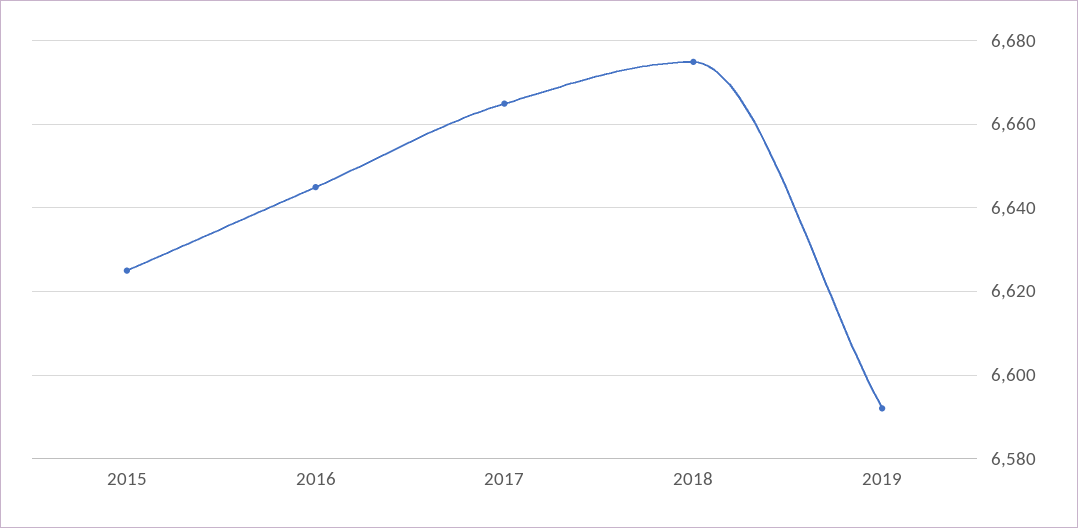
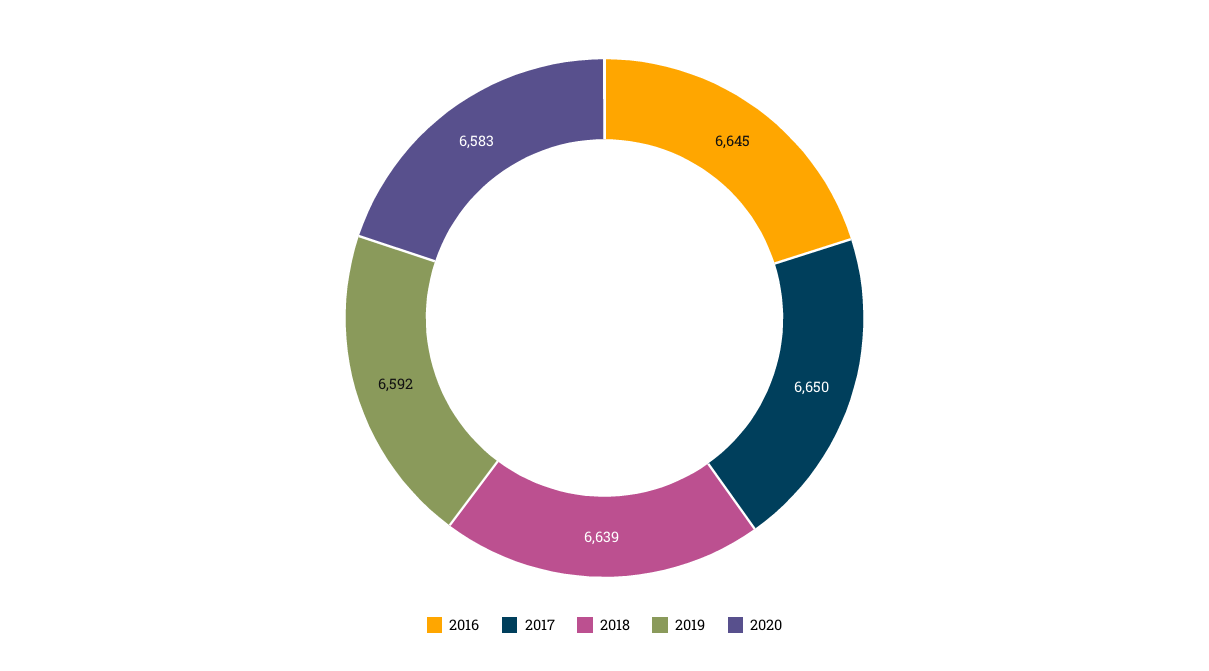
2015: 6625 -> none
2017: 6665 -> 6650
2018: 6675 -> 6639
2020: none -> 6583

